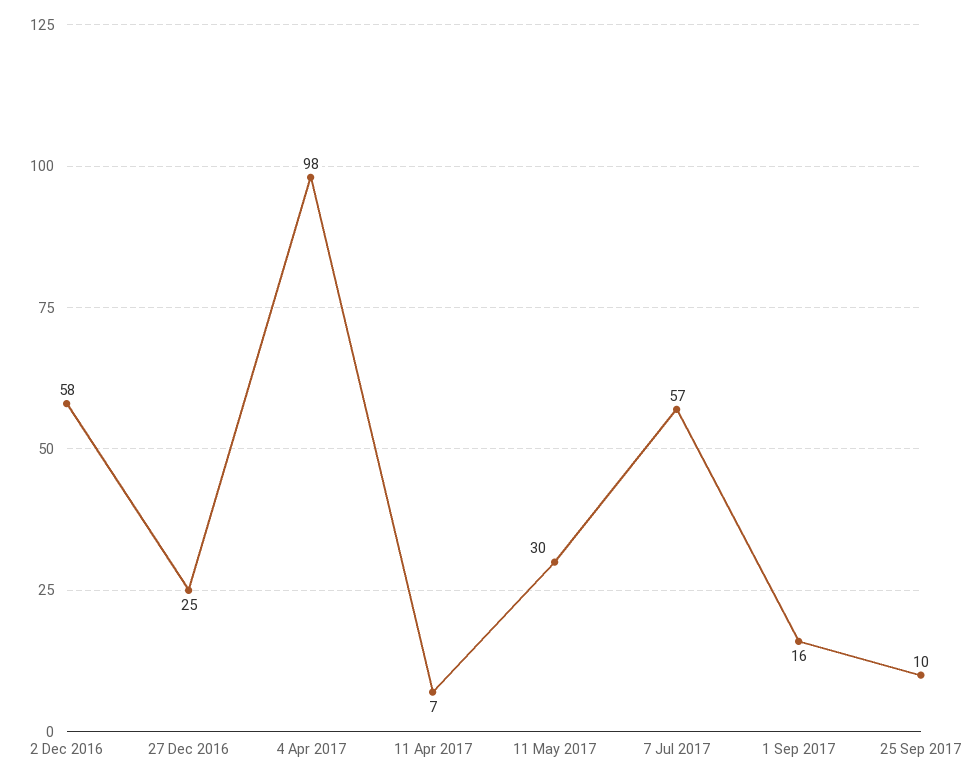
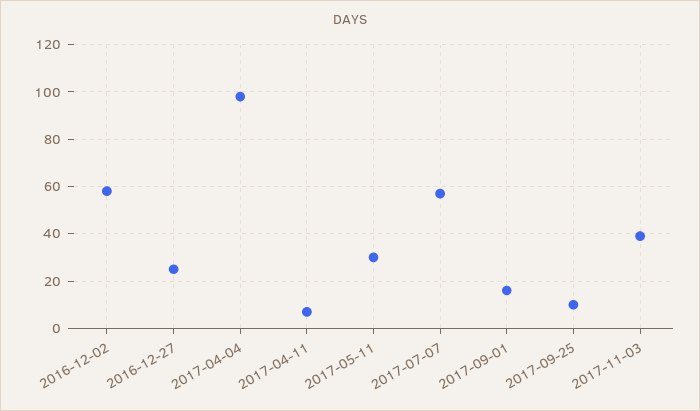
2017-11-03: none -> 40

